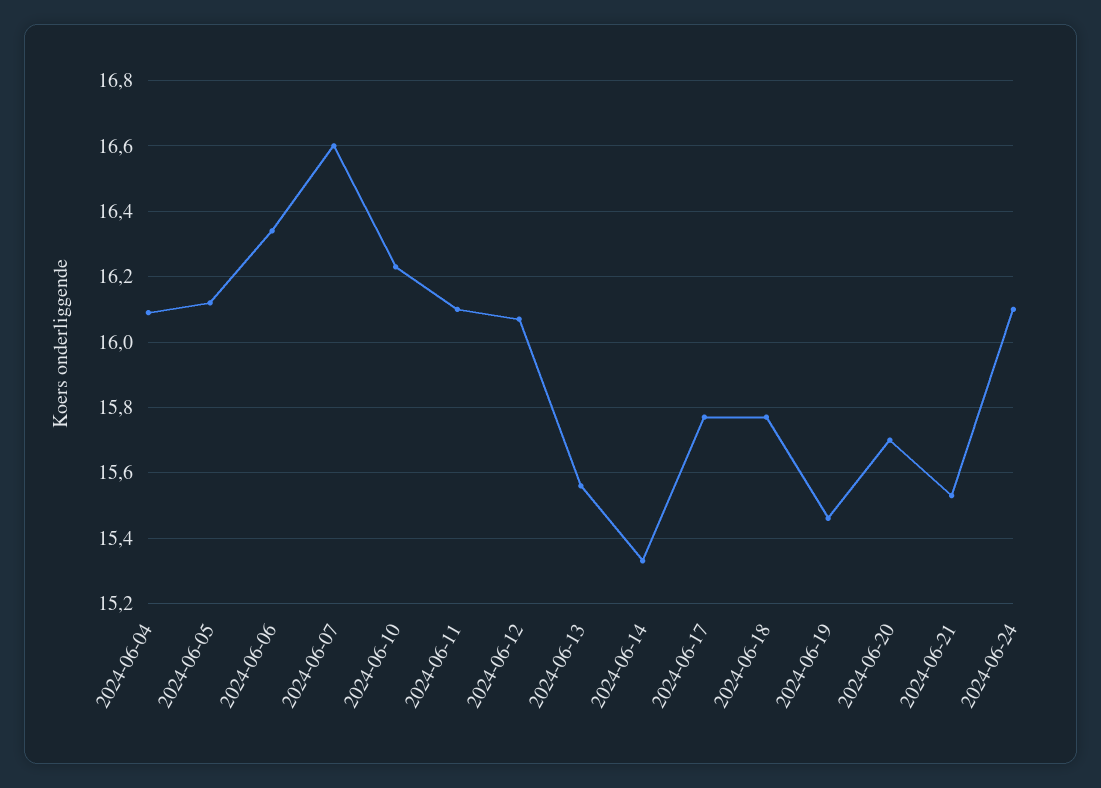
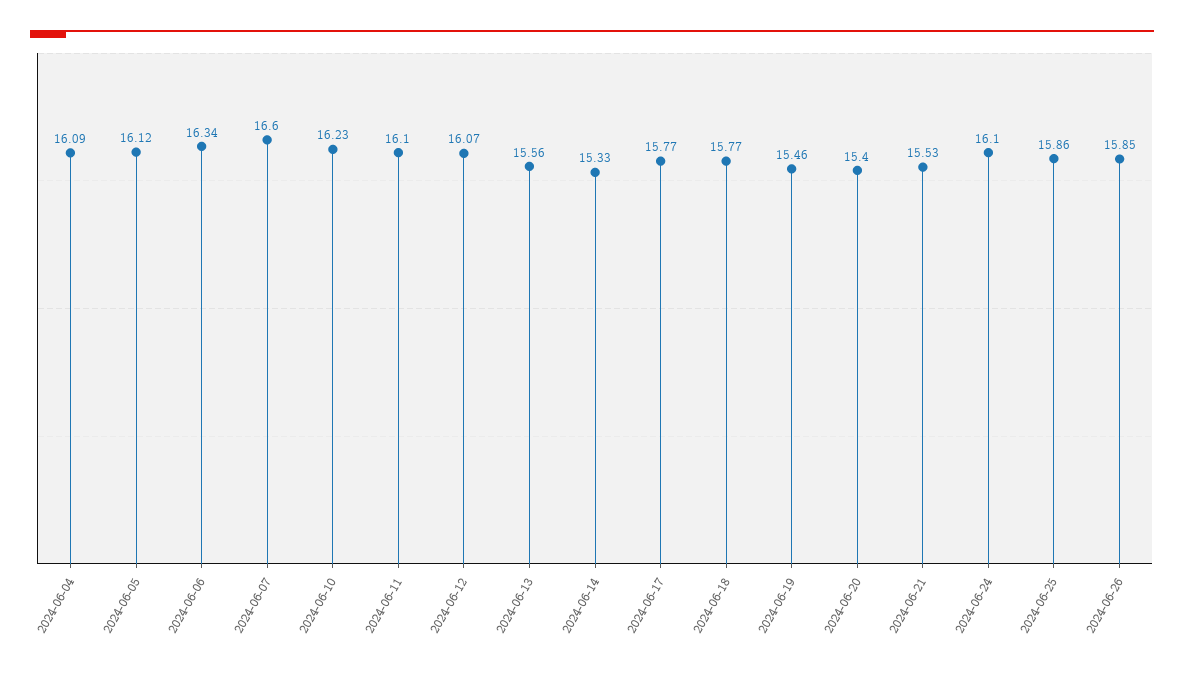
2024-06-20: 15.7 -> 15.4
2024-06-25: none -> 15.86
2024-06-26: none -> 15.85

